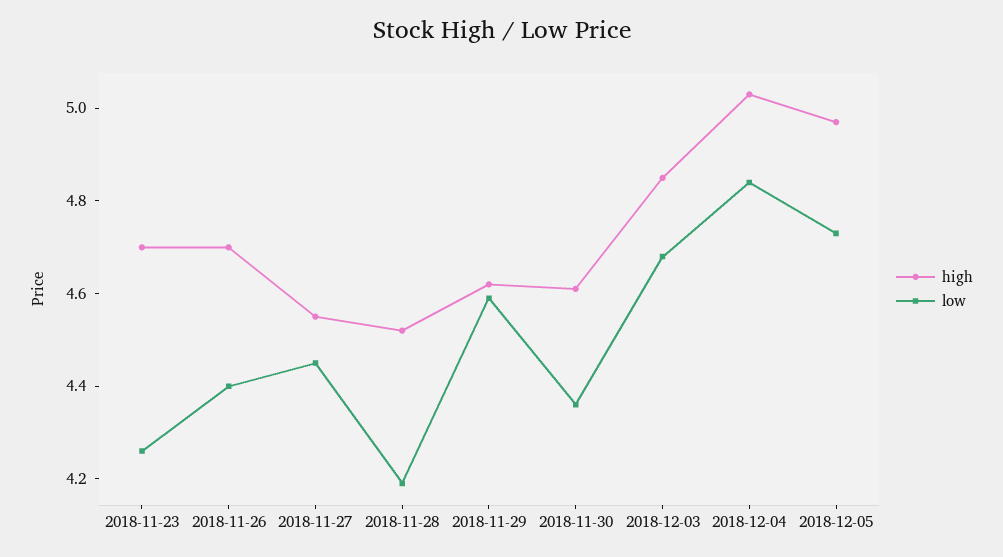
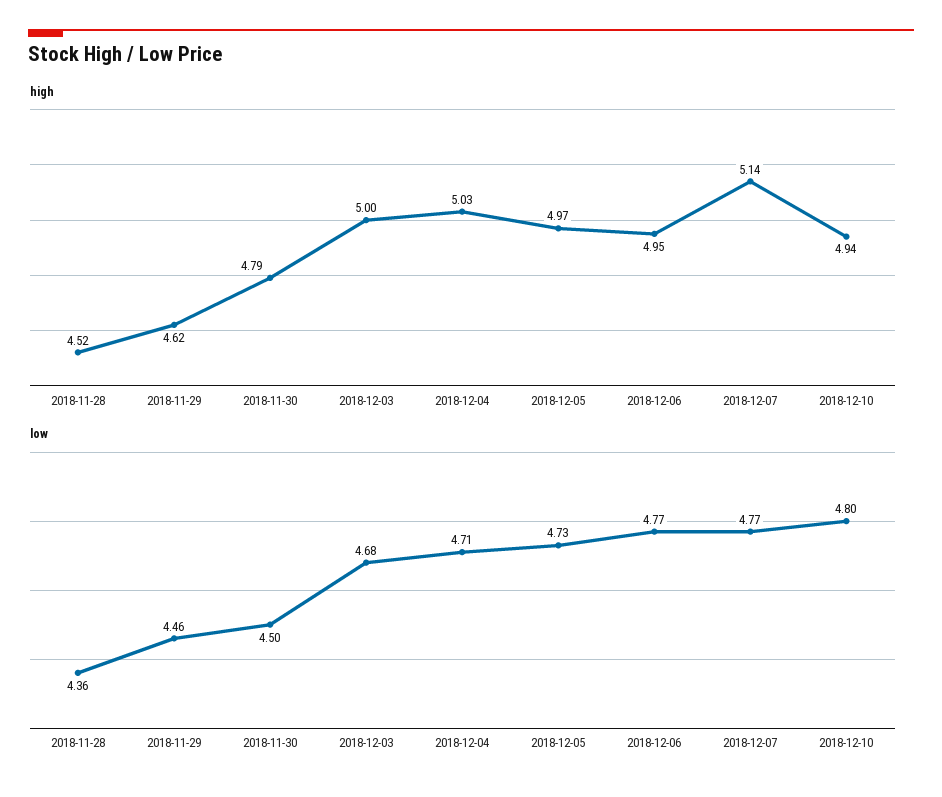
high, 2018-11-23: 4.7 -> none
low, 2018-11-23: 4.25 -> none
high, 2018-11-26: 4.7 -> none
low, 2018-11-26: 4.4 -> none
high, 2018-11-27: 4.55 -> none
low, 2018-11-27: 4.45 -> none
low, 2018-11-28: 4.2 -> 4.36
low, 2018-11-29: 4.6 -> 4.46
high, 2018-11-30: 4.6 -> 4.79
low, 2018-11-30: 4.35 -> 4.5
high, 2018-12-03: 4.85 -> 5
low, 2018-12-04: 4.85 -> 4.71
high, 2018-12-06: none -> 4.95
high, 2018-12-07: none -> 5.14
high, 2018-12-10: none -> 4.94
low, 2018-12-06: none -> 4.77
low, 2018-12-07: none -> 4.77
low, 2018-12-10: none -> 4.8

